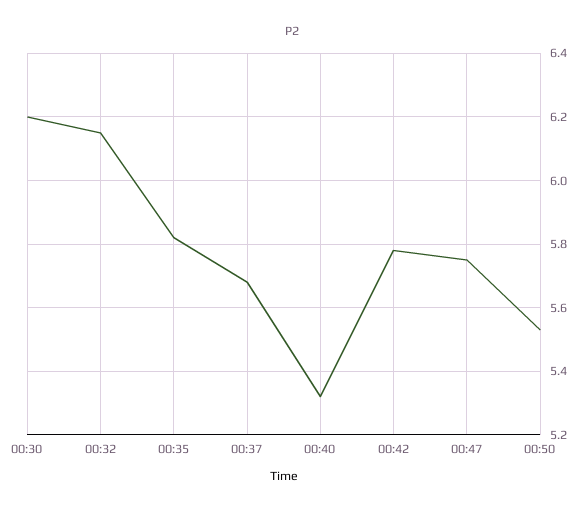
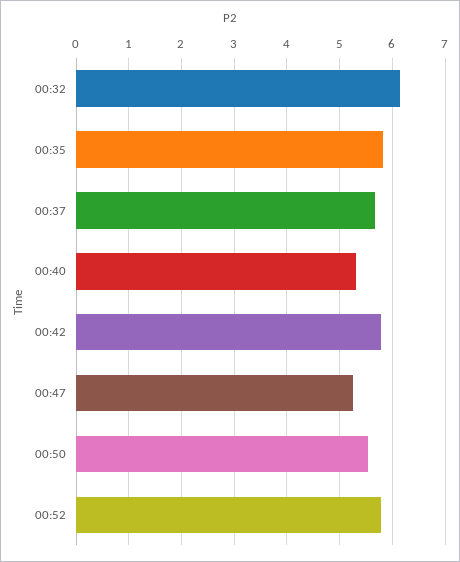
00:30: 6.2 -> none
00:47: 5.75 -> 5.2
00:52: none -> 5.8

